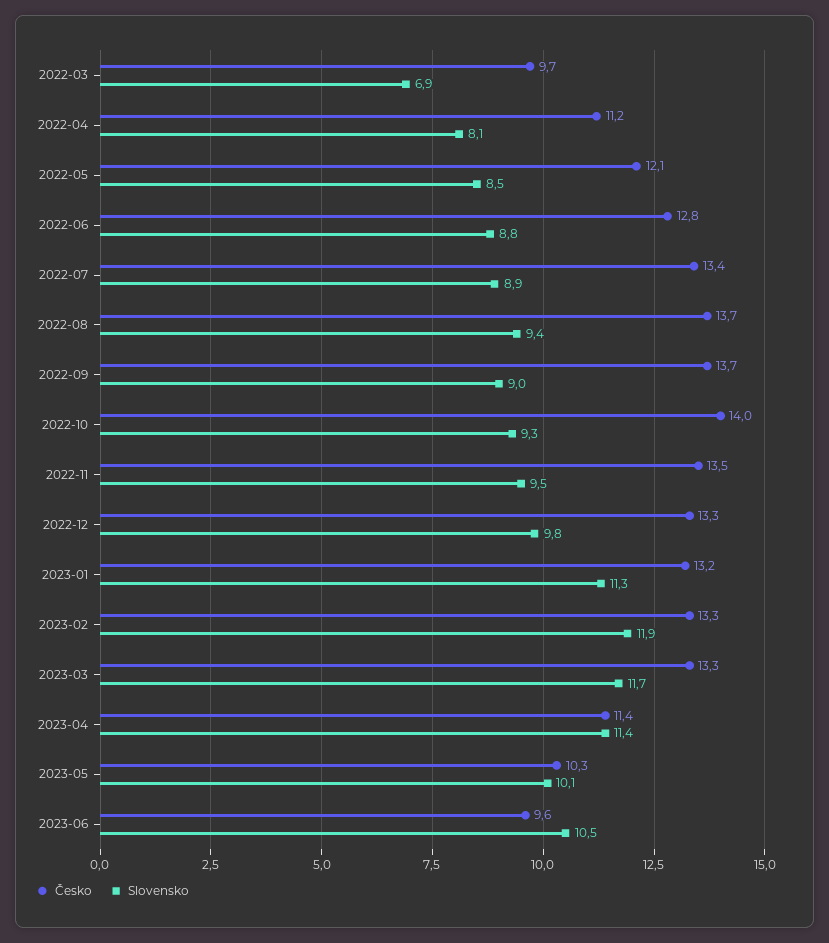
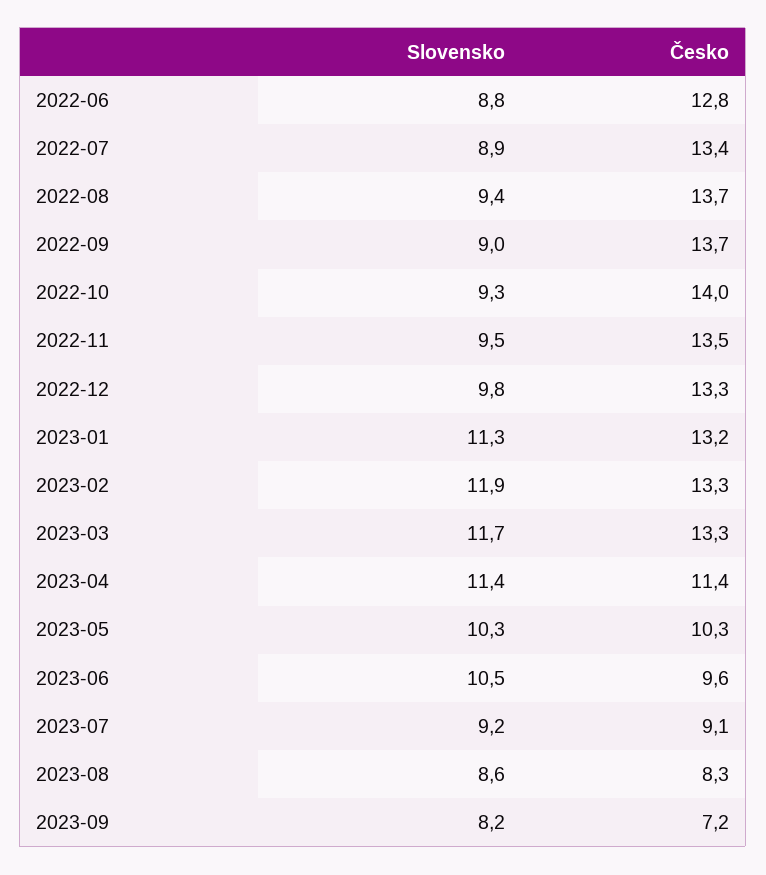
Česko, 2022-03: 9.7 -> none
Slovensko, 2022-03: 6.9 -> none
Česko, 2022-04: 11.2 -> none
Slovensko, 2022-04: 8.1 -> none
Česko, 2022-05: 12.1 -> none
Slovensko, 2022-05: 8.5 -> none
Slovensko, 2023-05: 10.1 -> 10.3
Slovensko, 2023-07: none -> 9.2
Česko, 2023-07: none -> 9.1
Slovensko, 2023-08: none -> 8.6
Česko, 2023-08: none -> 8.3
Slovensko, 2023-09: none -> 8.2
Česko, 2023-09: none -> 7.2

